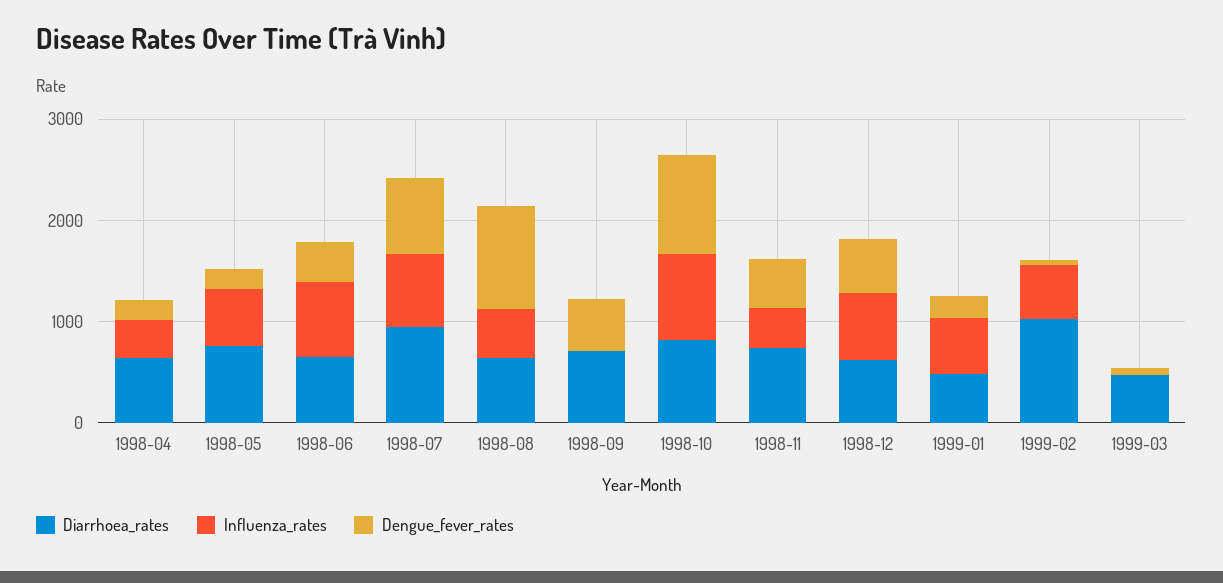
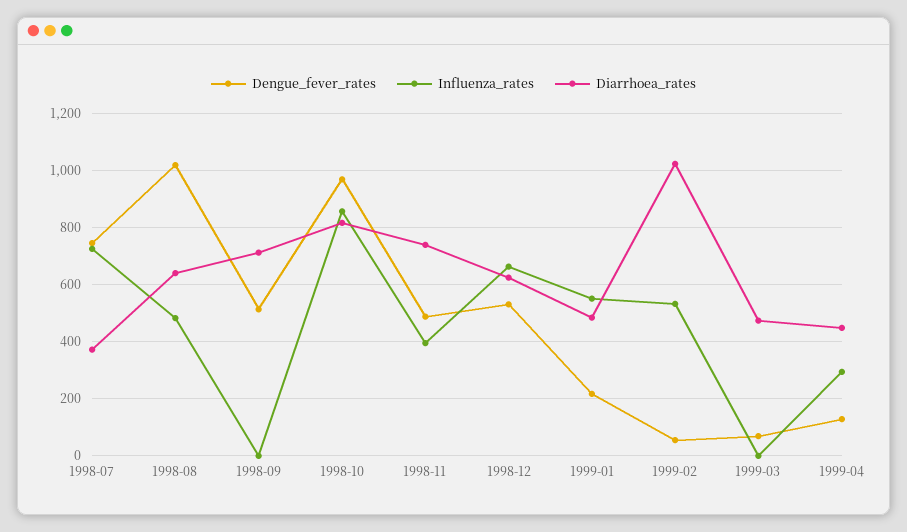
Diarrhoea_rates, 1998-04: 600 -> none
Influenza_rates, 1998-04: 400 -> none
Dengue_fever_rates, 1998-04: 200 -> none
Diarrhoea_rates, 1998-05: 800 -> none
Influenza_rates, 1998-05: 600 -> none
Dengue_fever_rates, 1998-05: 200 -> none
Diarrhoea_rates, 1998-06: 600 -> none
Influenza_rates, 1998-06: 800 -> none
Dengue_fever_rates, 1998-06: 400 -> none
Diarrhoea_rates, 1998-07: 1000 -> 375
Dengue_fever_rates, 1999-04: none -> 125
Influenza_rates, 1999-04: none -> 300
Diarrhoea_rates, 1999-04: none -> 450

